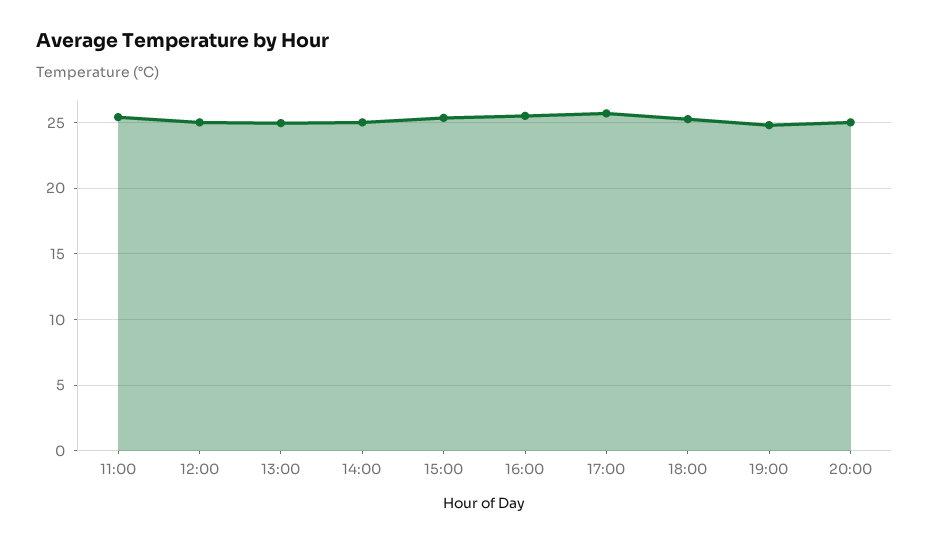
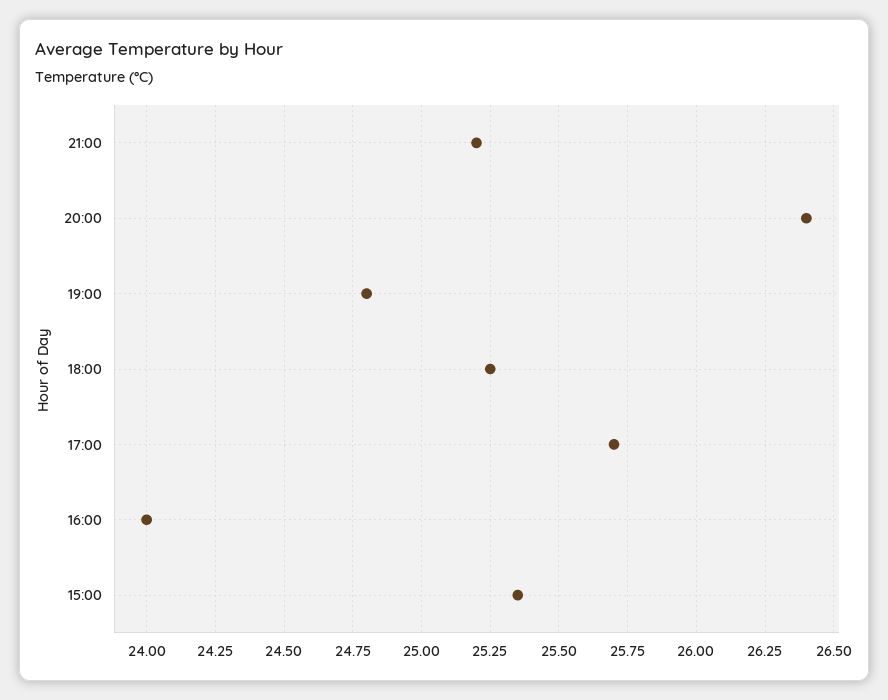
11:00: 25.5 -> none
12:00: 25 -> none
13:00: 25 -> none
14:00: 25 -> none
16:00: 25.5 -> 24
20:00: 25 -> 26.4
21:00: none -> 25.2

